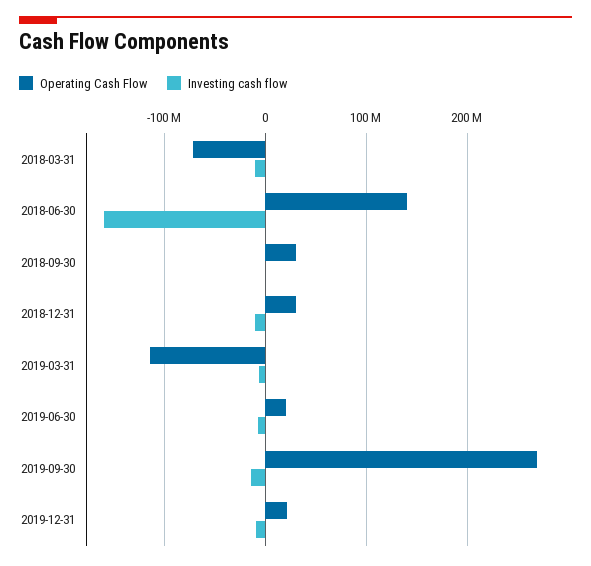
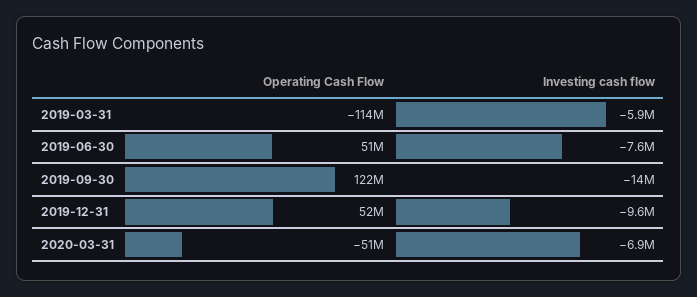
Operating Cash Flow, 2018-03-31: -70000000 -> none
Investing cash flow, 2018-03-31: -10000000 -> none
Operating Cash Flow, 2018-06-30: 140000000 -> none
Investing cash flow, 2018-06-30: -160000000 -> none
Operating Cash Flow, 2018-09-30: 30000000 -> none
Investing cash flow, 2018-09-30: 0 -> none
Operating Cash Flow, 2018-12-31: 30000000 -> none
Investing cash flow, 2018-12-31: -10000000 -> none
Operating Cash Flow, 2019-06-30: 20000000 -> 51000000
Operating Cash Flow, 2019-09-30: 270000000 -> 122000000
Operating Cash Flow, 2019-12-31: 20000000 -> 52000000
Operating Cash Flow, 2020-03-31: none -> -51000000
Investing cash flow, 2020-03-31: none -> -6900000

